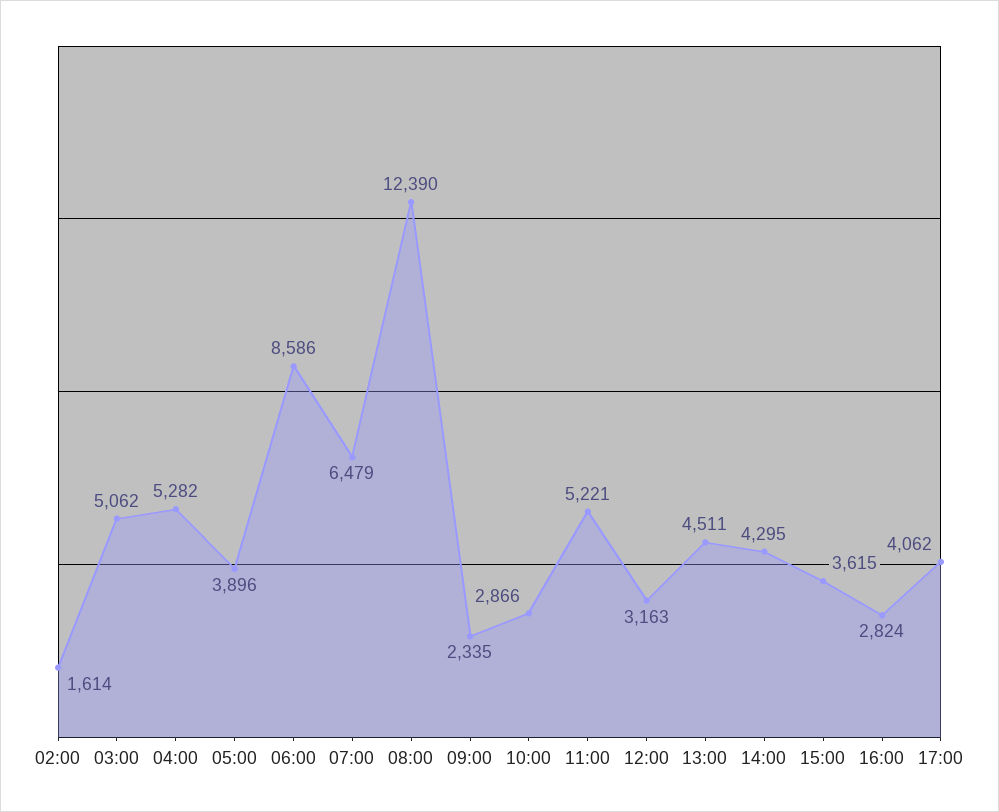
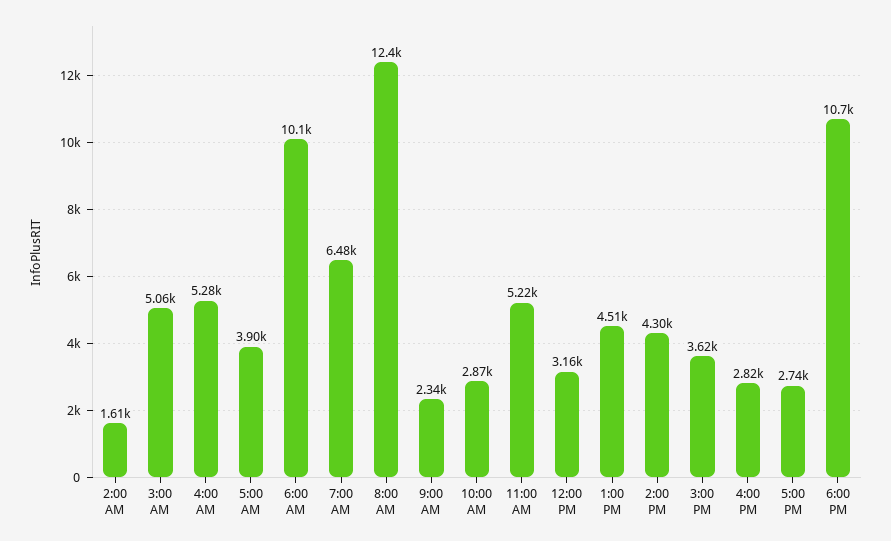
06:00: 8586 -> 10100
17:00: 4062 -> 2740
6:00 PM: none -> 10700

